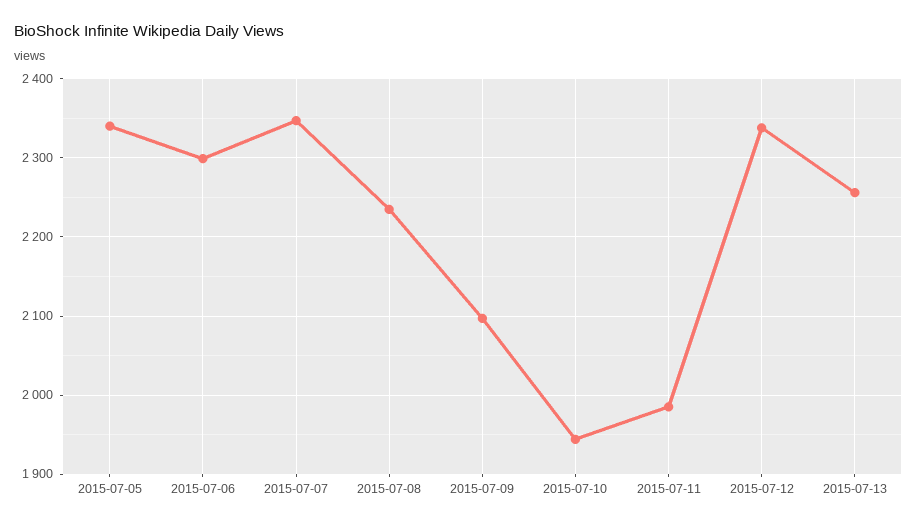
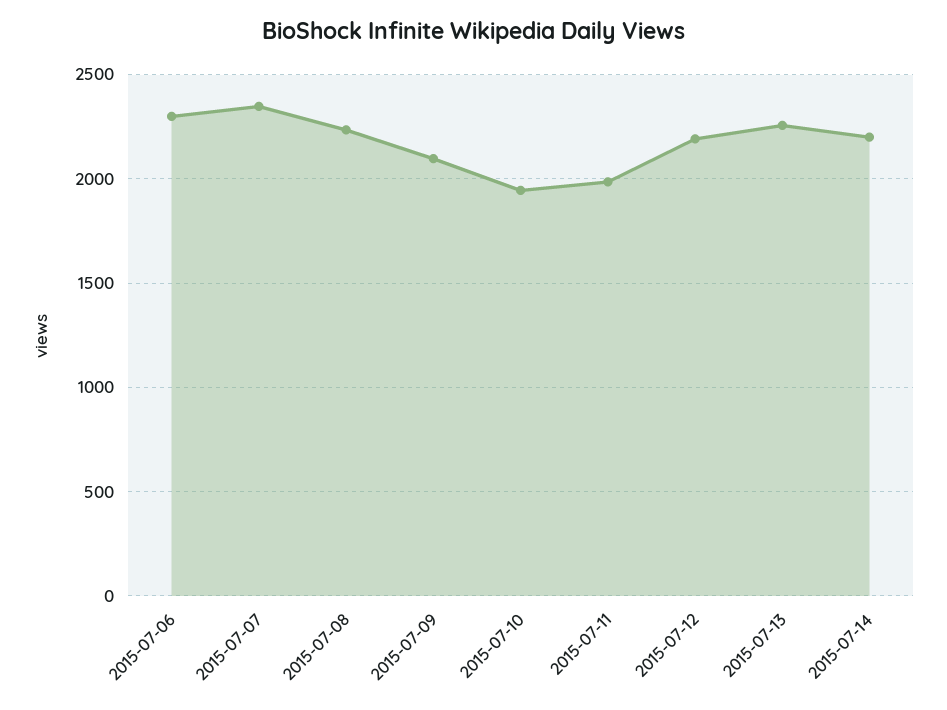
2015-07-05: 2340 -> none
2015-07-12: 2340 -> 2200
2015-07-14: none -> 2200

